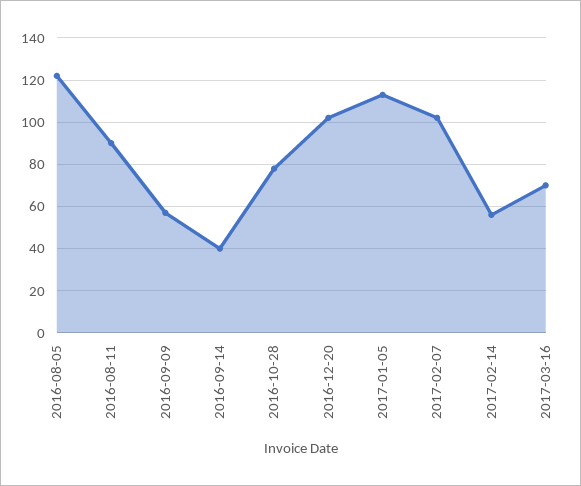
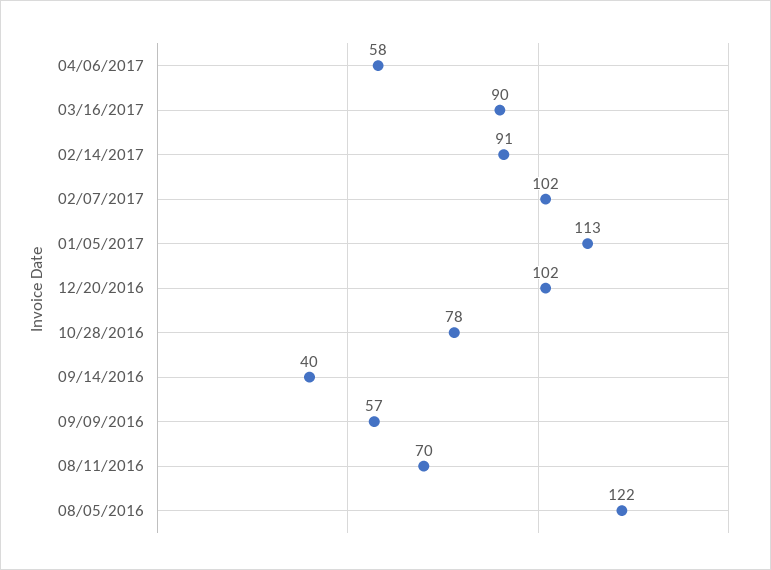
2016-08-11: 90 -> 70
2017-02-14: 55 -> 91
2017-03-16: 70 -> 90
04/06/2017: none -> 58

